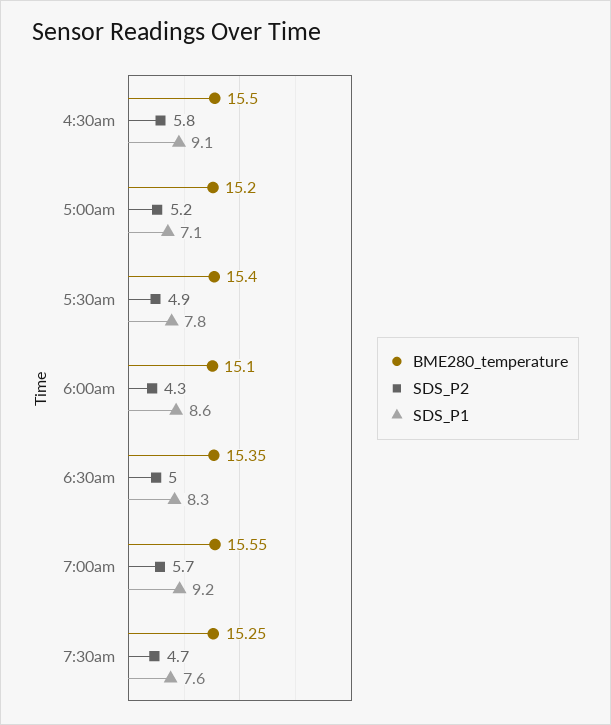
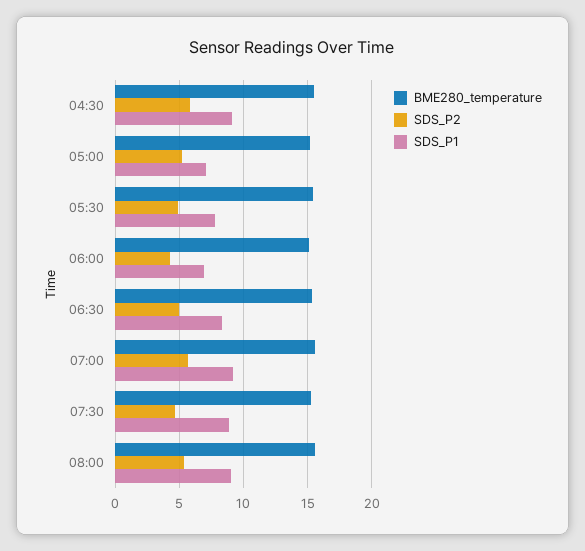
SDS_P1, 6:00am: 8.6 -> 7
SDS_P1, 7:30am: 7.6 -> 9
BME280_temperature, 08:00: none -> 15.5
SDS_P2, 08:00: none -> 5.5
SDS_P1, 08:00: none -> 9

